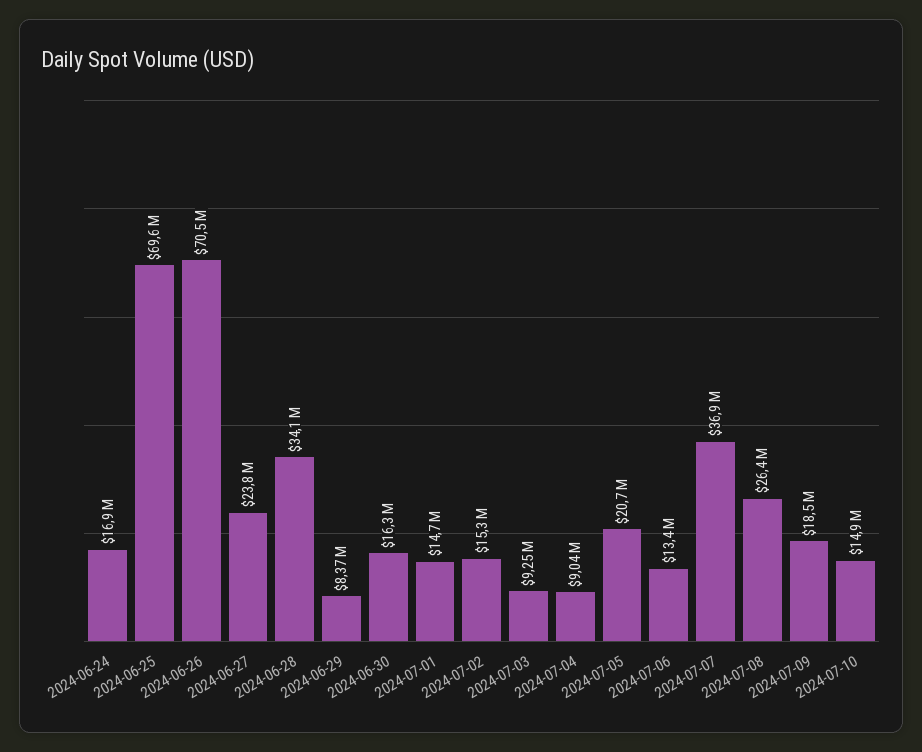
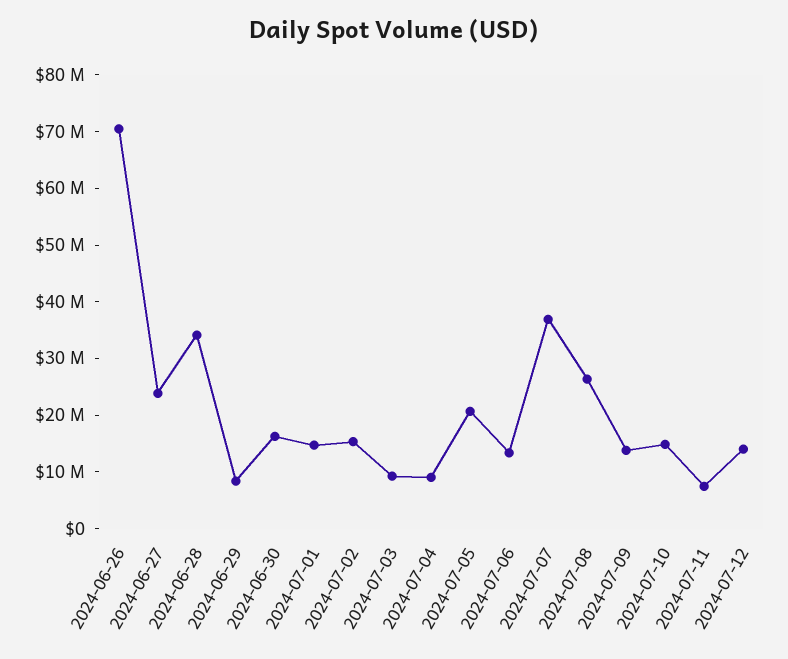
2024-06-24: 16900000 -> none
2024-06-25: 69600000 -> none
2024-07-09: 18500000 -> 14000000
2024-07-11: none -> 8000000
2024-07-12: none -> 14000000

